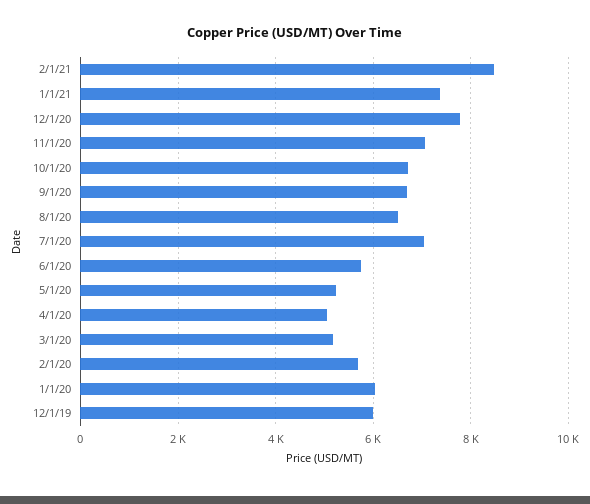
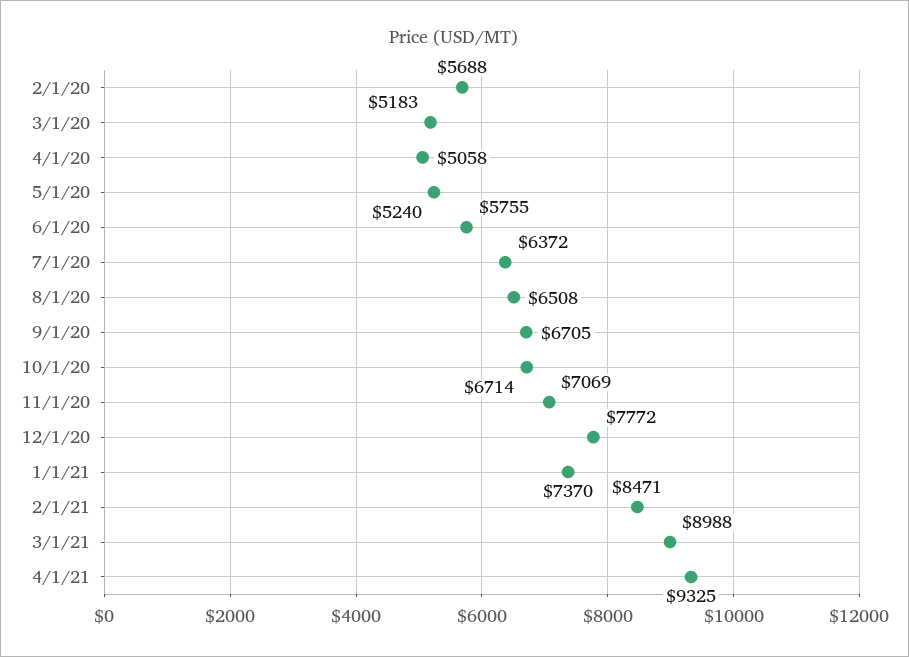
7/1/20: 7000 -> 6372
1/1/20: 6000 -> none
12/1/19: 6000 -> none
3/1/21: none -> 8988
4/1/21: none -> 9325

